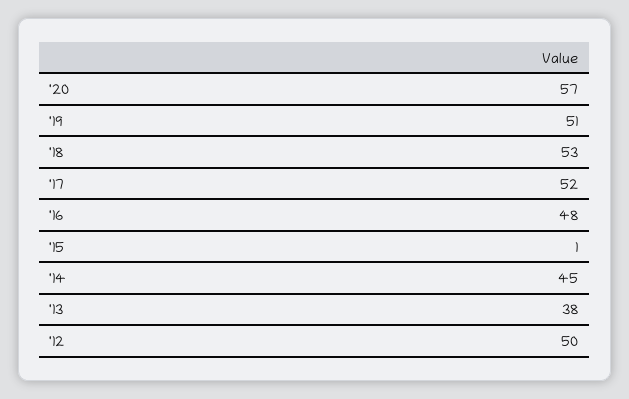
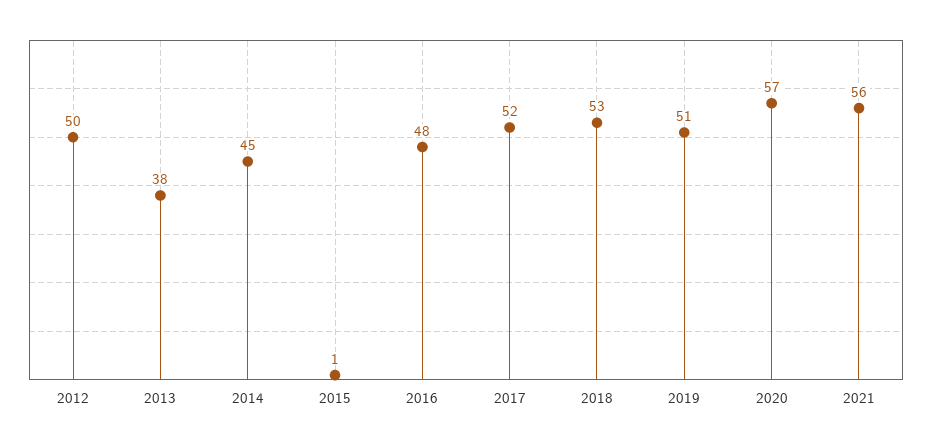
2021: none -> 56

